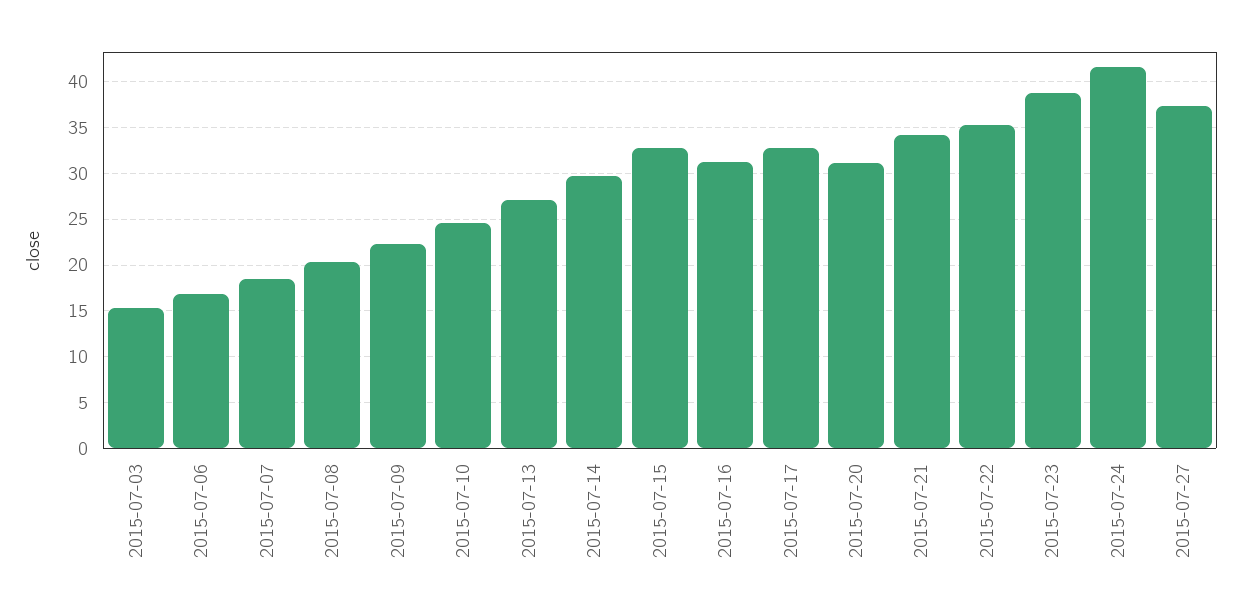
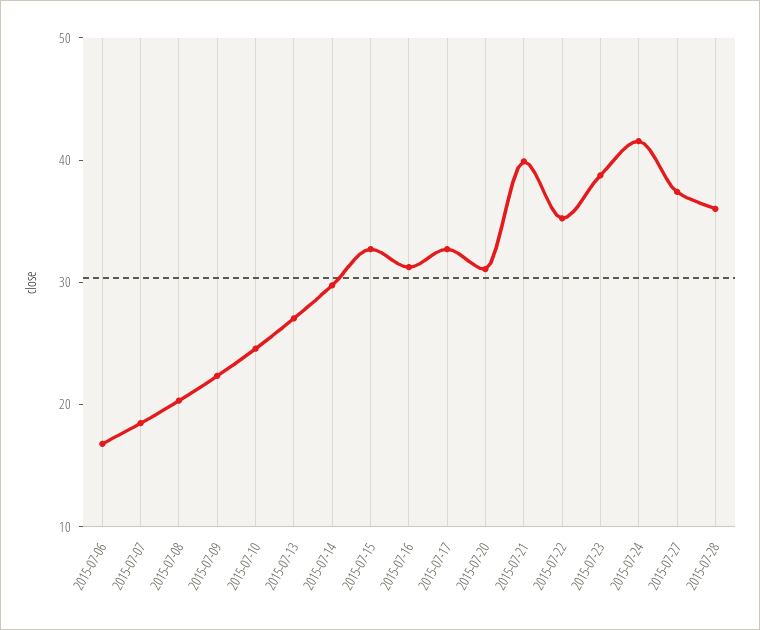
2015-07-03: 15 -> none
2015-07-21: 34 -> 40
2015-07-28: none -> 36

